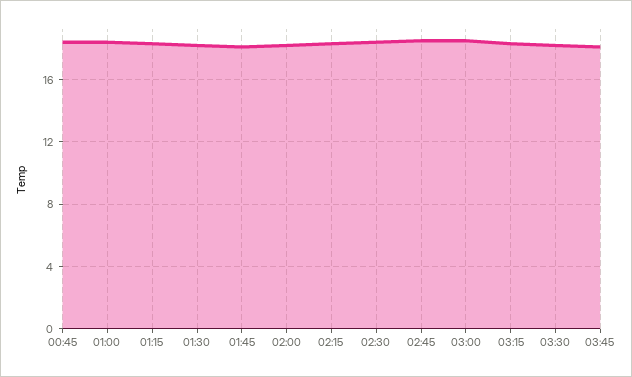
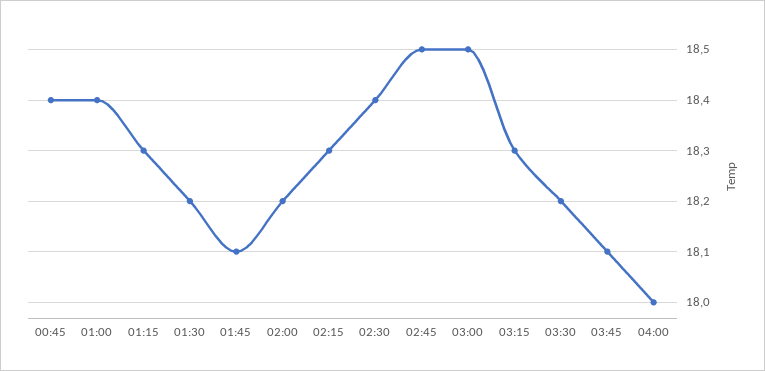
04:00: none -> 18

